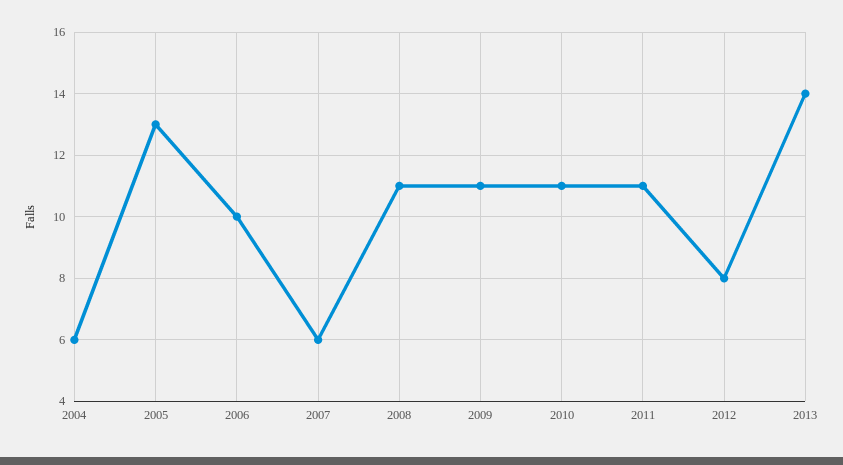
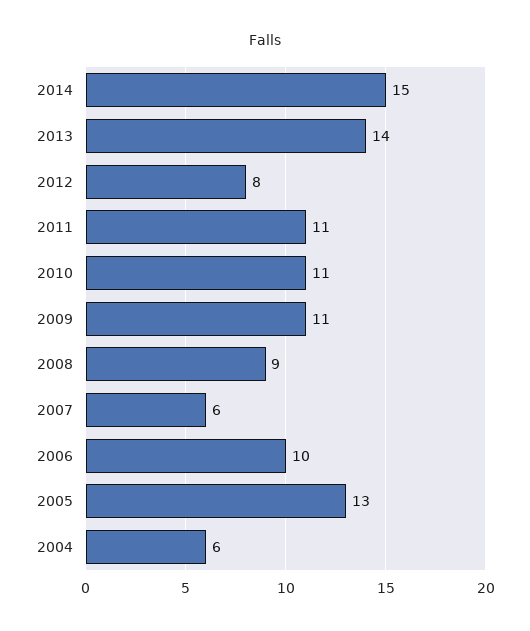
2008: 11 -> 9
2014: none -> 15

